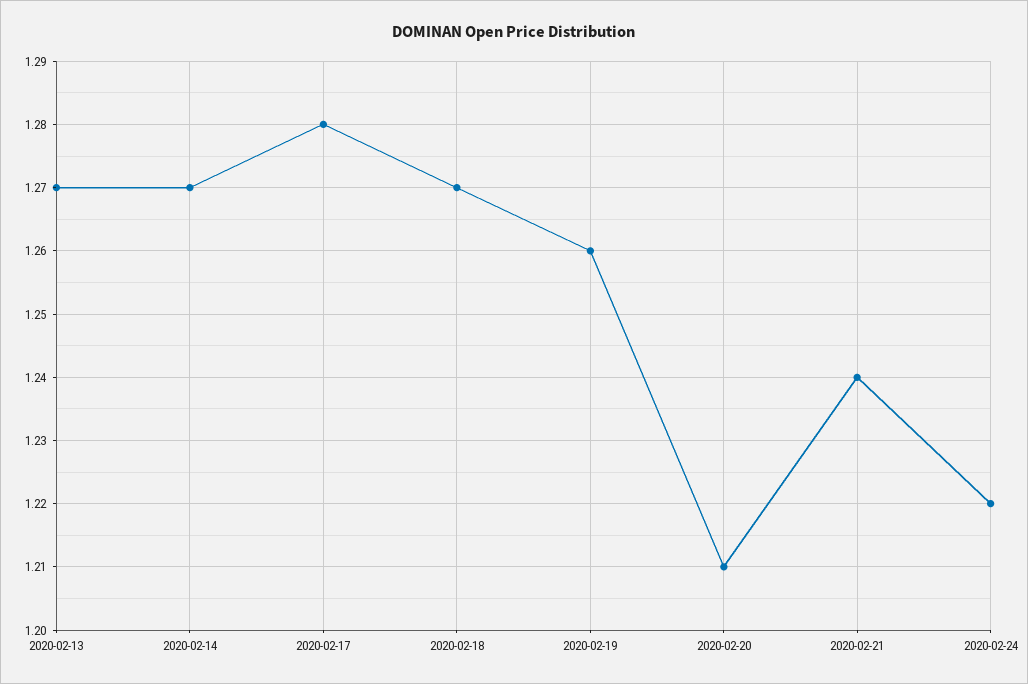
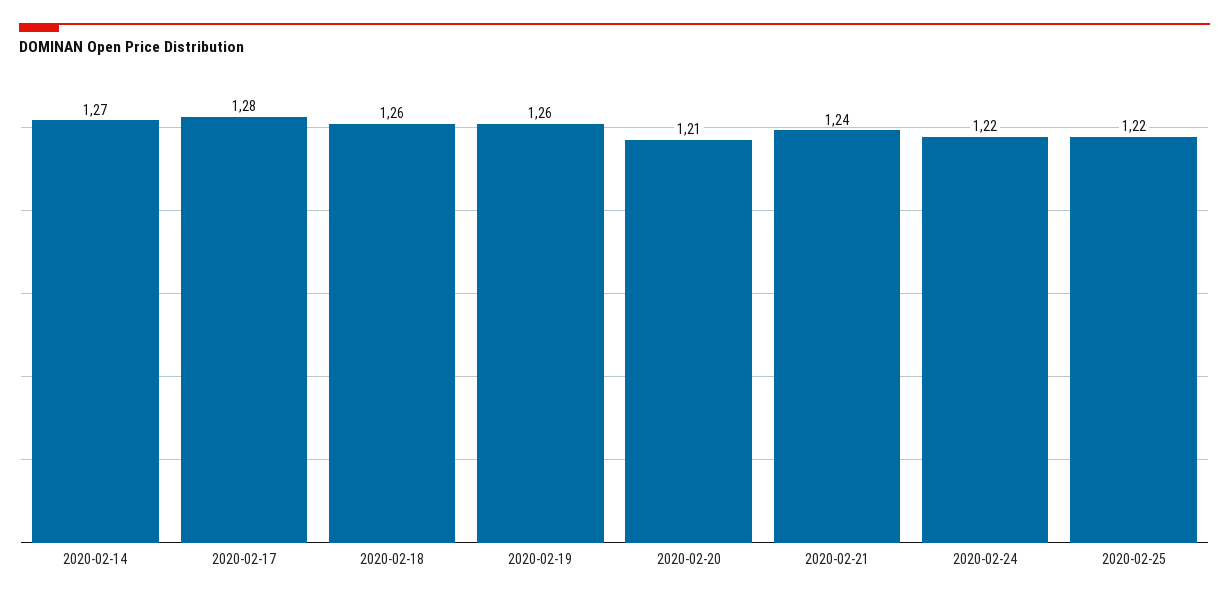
2020-02-13: 1.27 -> none
2020-02-18: 1.27 -> 1.26
2020-02-25: none -> 1.22

